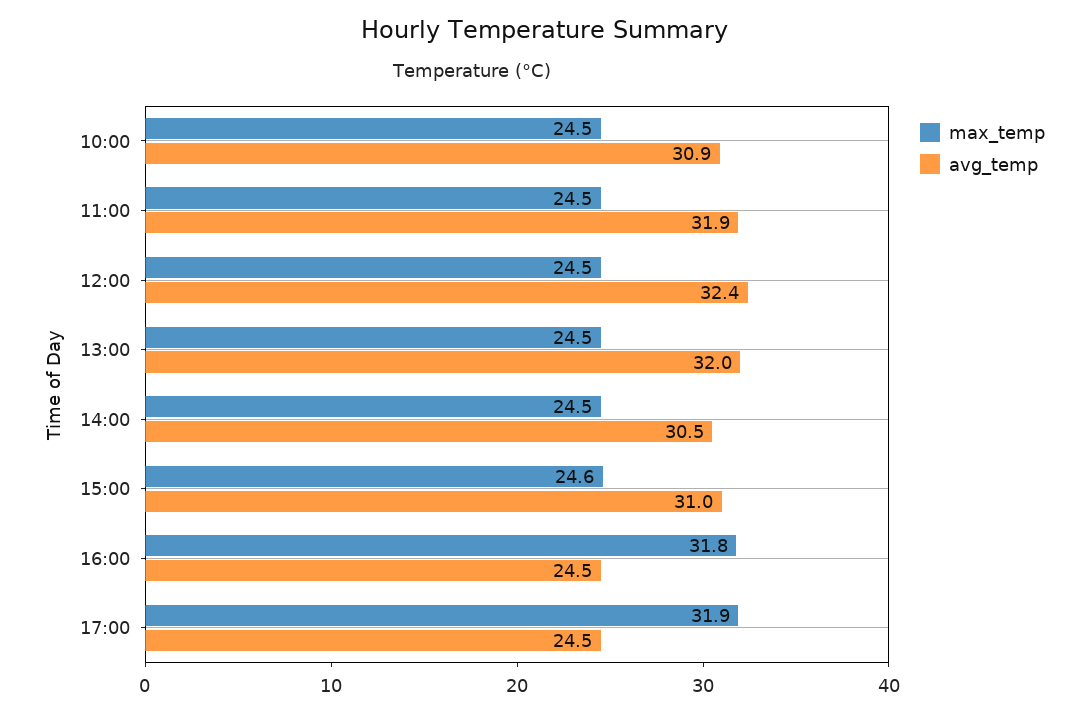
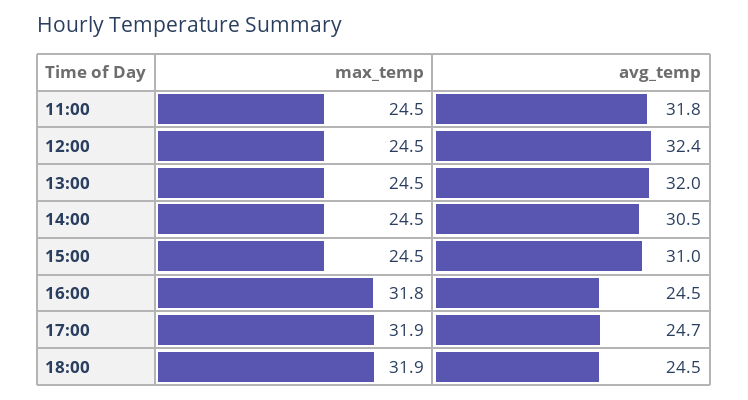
max_temp, 10:00: 24.5 -> none
avg_temp, 10:00: 30.9 -> none
avg_temp, 11:00: 31.9 -> 31.8
max_temp, 15:00: 24.6 -> 24.5
avg_temp, 17:00: 24.5 -> 24.7
max_temp, 18:00: none -> 31.9
avg_temp, 18:00: none -> 24.5

